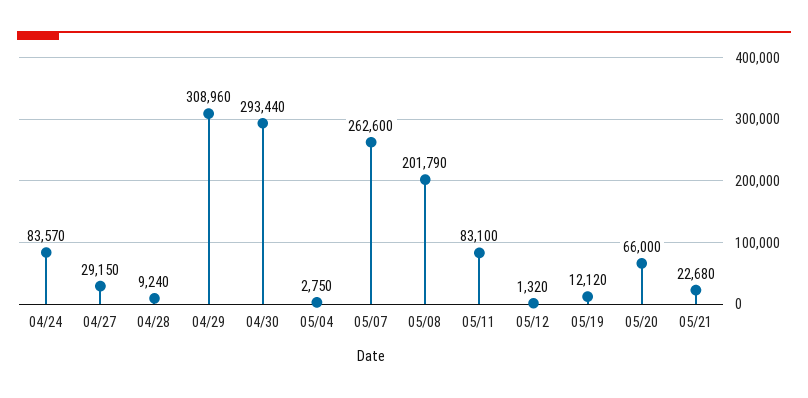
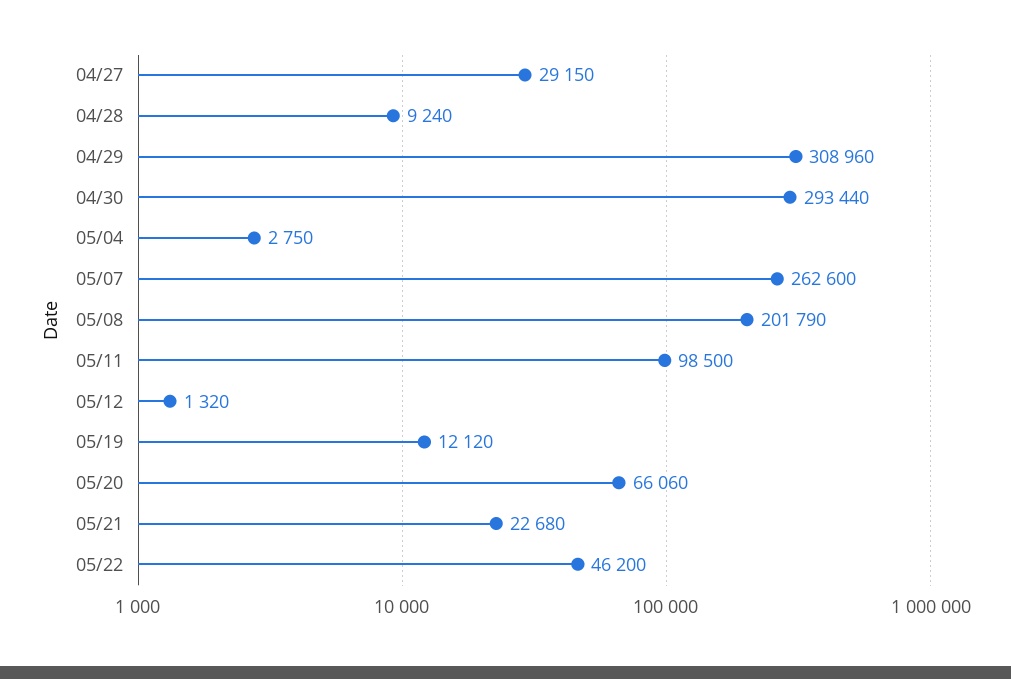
04/24: 83570 -> none
05/11: 83100 -> 98500
05/20: 66000 -> 66060
05/22: none -> 46200

